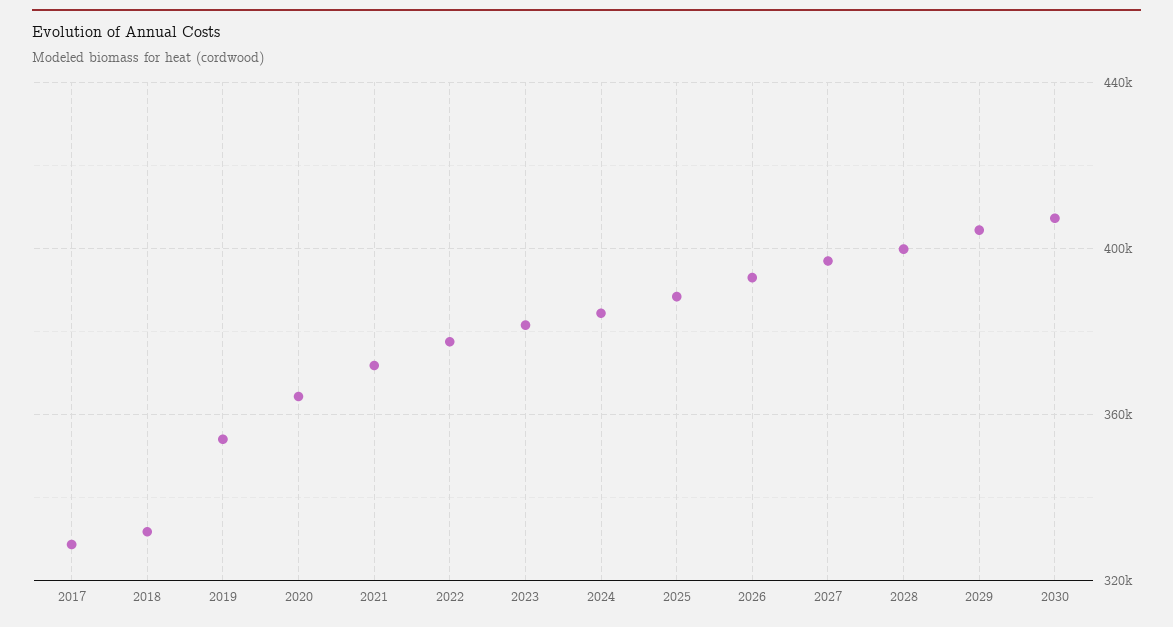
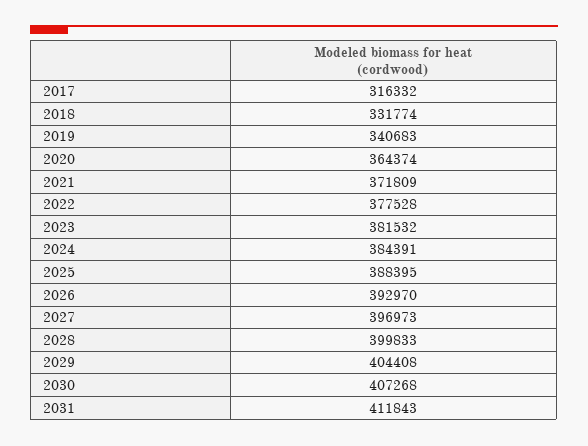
2017: 330000 -> 316332
2019: 355000 -> 340683
2031: none -> 411843

